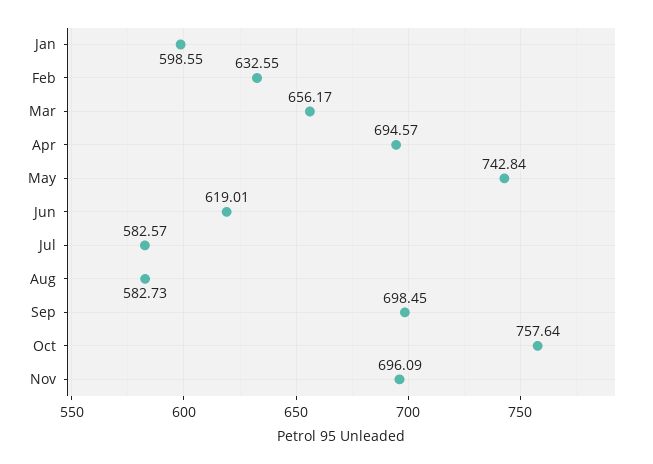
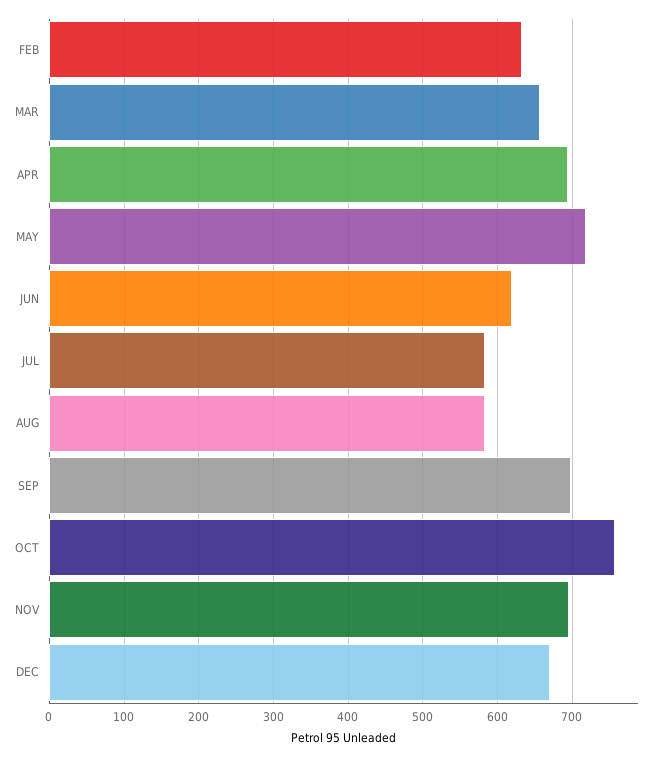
Jan: 598.55 -> none
May: 742.84 -> 720
DEC: none -> 670

